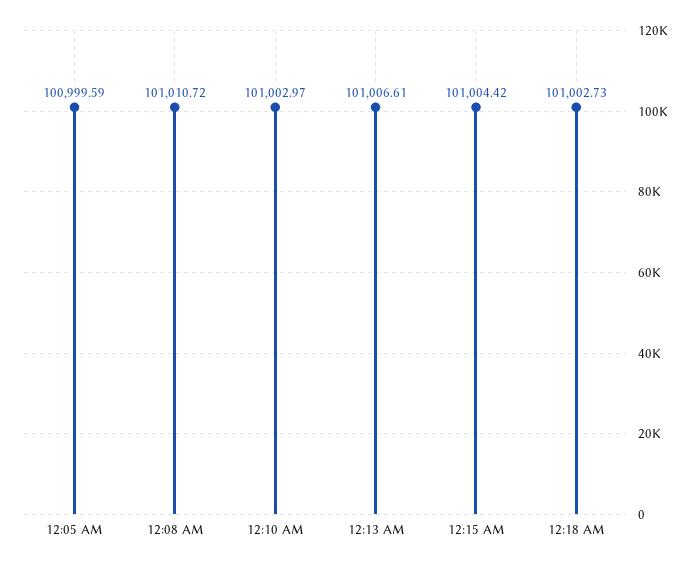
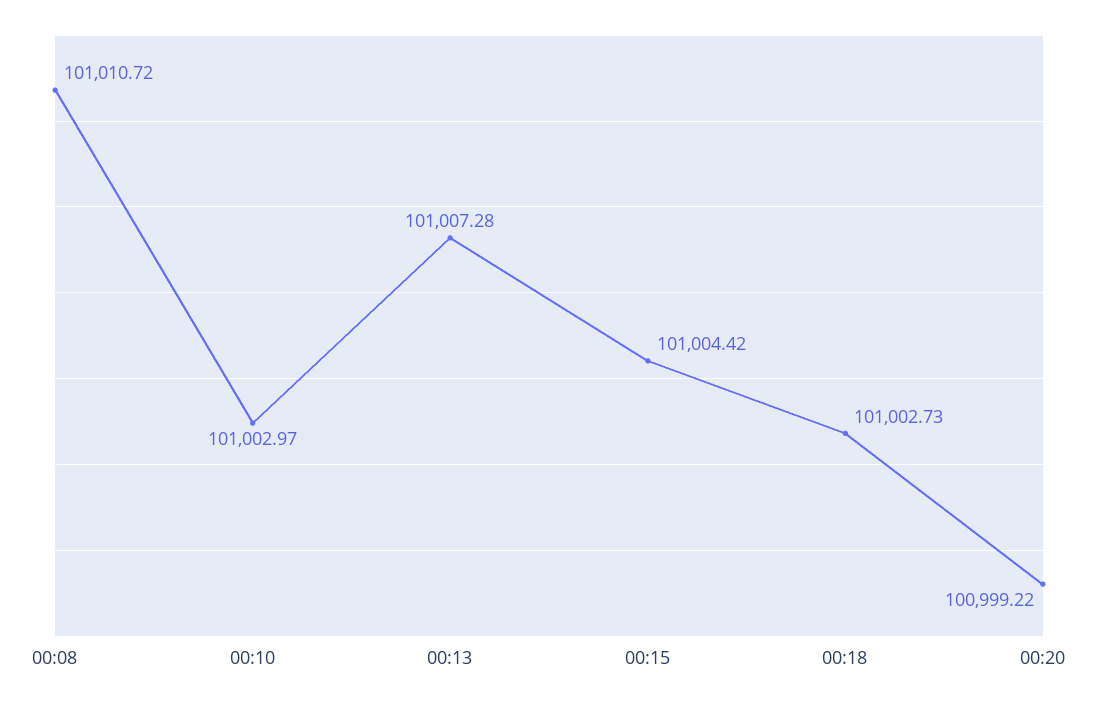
12:05 AM: 100999.59 -> none
12:13 AM: 101006.61 -> 101007.28
00:20: none -> 100999.22

